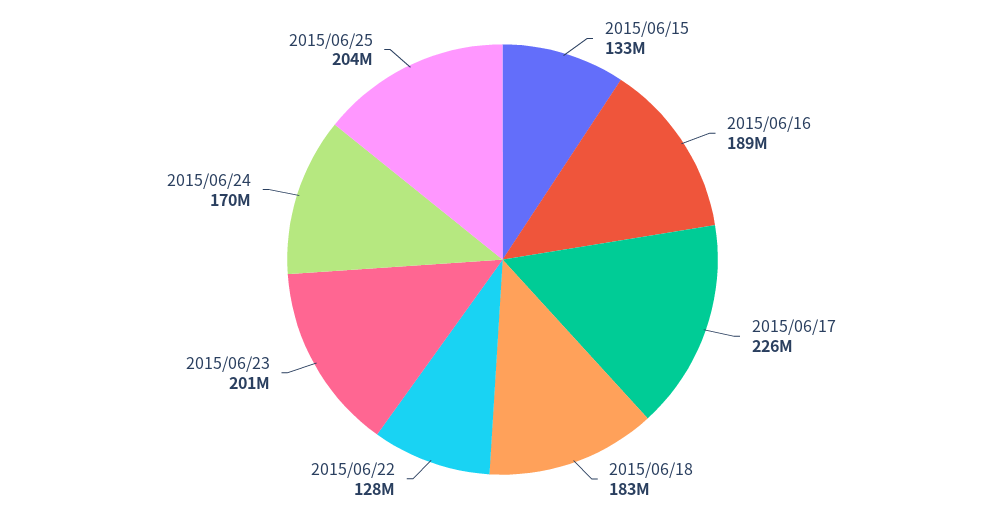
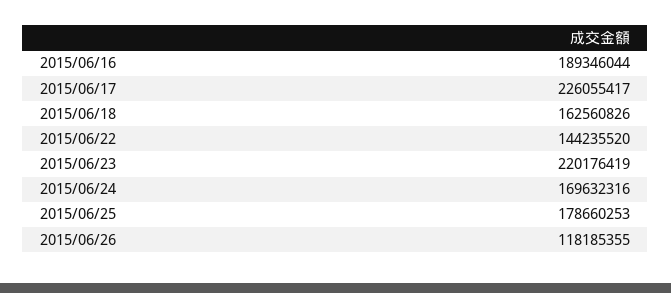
2015/06/15: 133000000 -> none
2015/06/18: 183000000 -> 162560826
2015/06/22: 128000000 -> 144235520
2015/06/23: 201000000 -> 220176419
2015/06/25: 204000000 -> 178660253
2015/06/26: none -> 118185355

